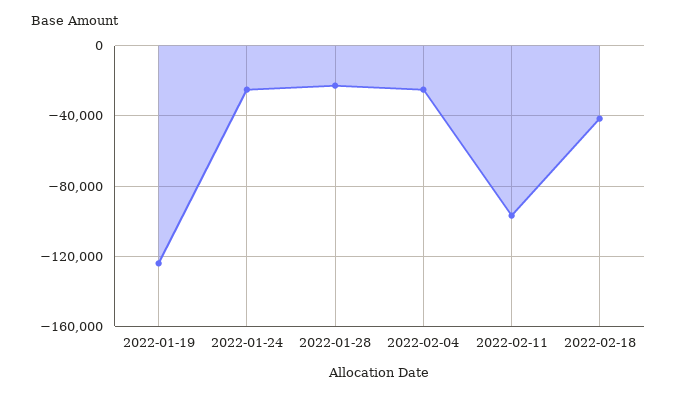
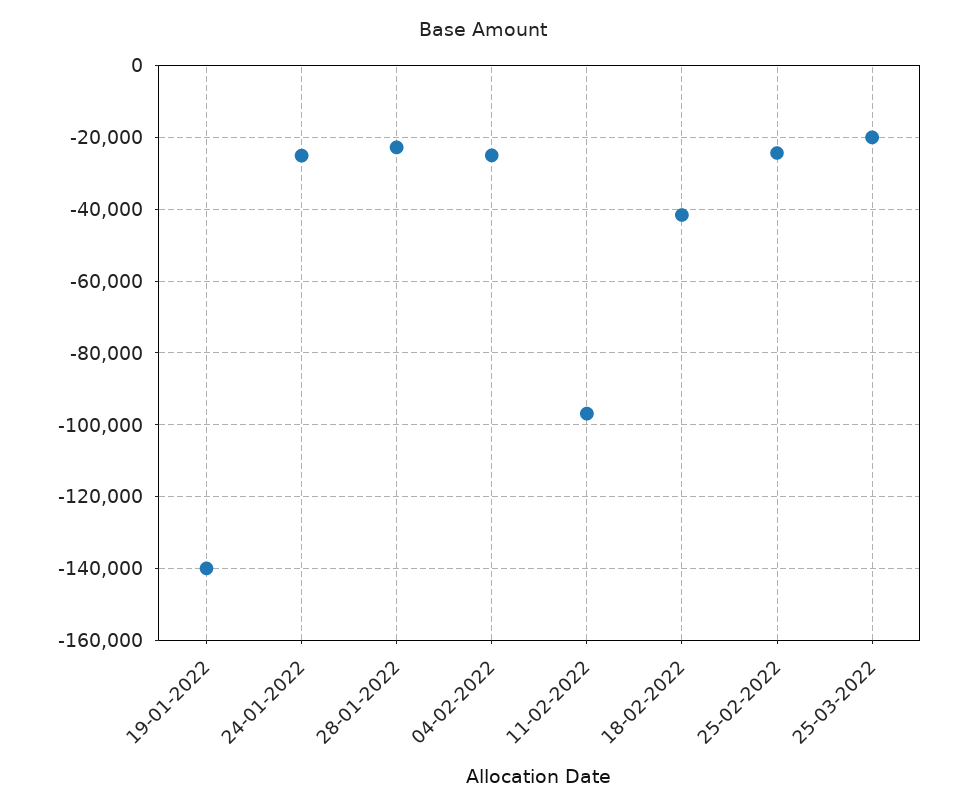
2022-01-19: -125000 -> -140000
25-02-2022: none -> -24000
25-03-2022: none -> -20000

